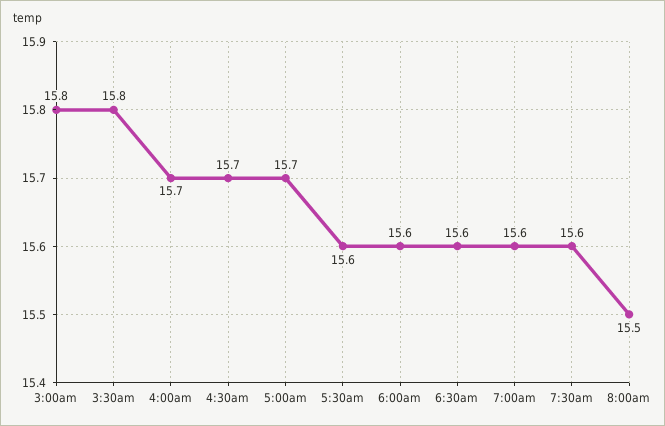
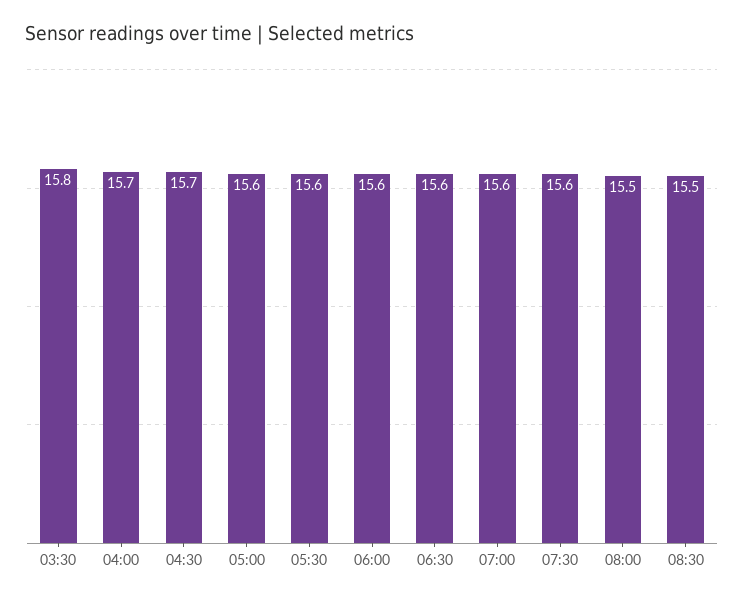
3:00am: 15.8 -> none
5:00am: 15.7 -> 15.6
08:30: none -> 15.5

